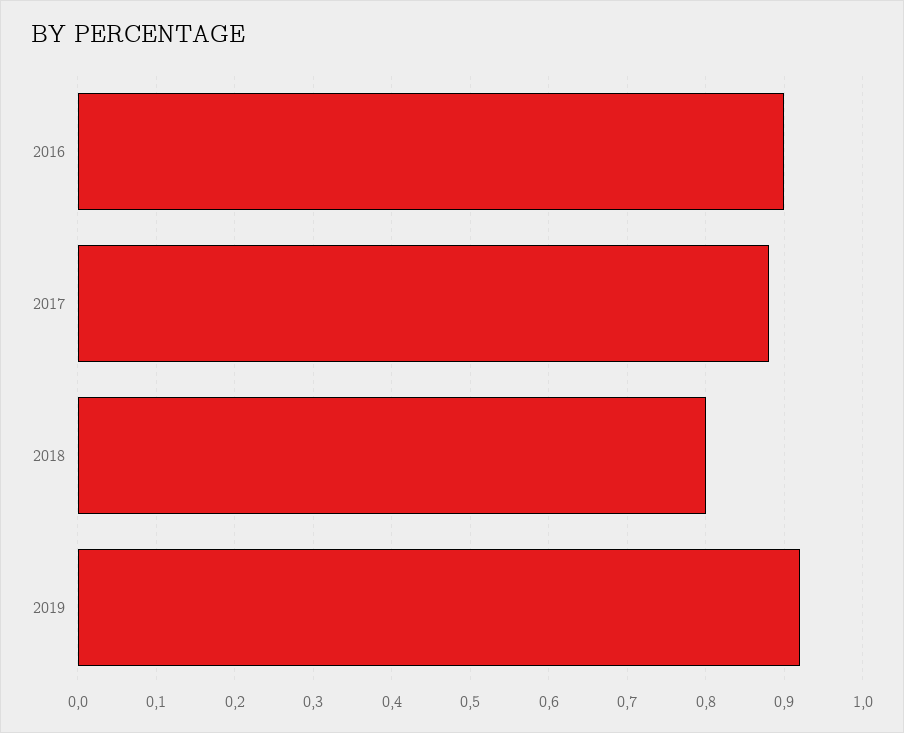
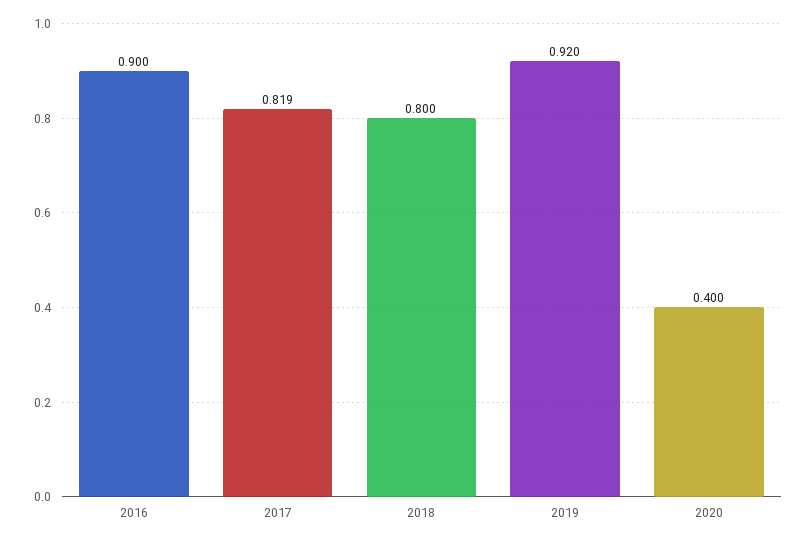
2017: 0.88 -> 0.819
2020: none -> 0.4

